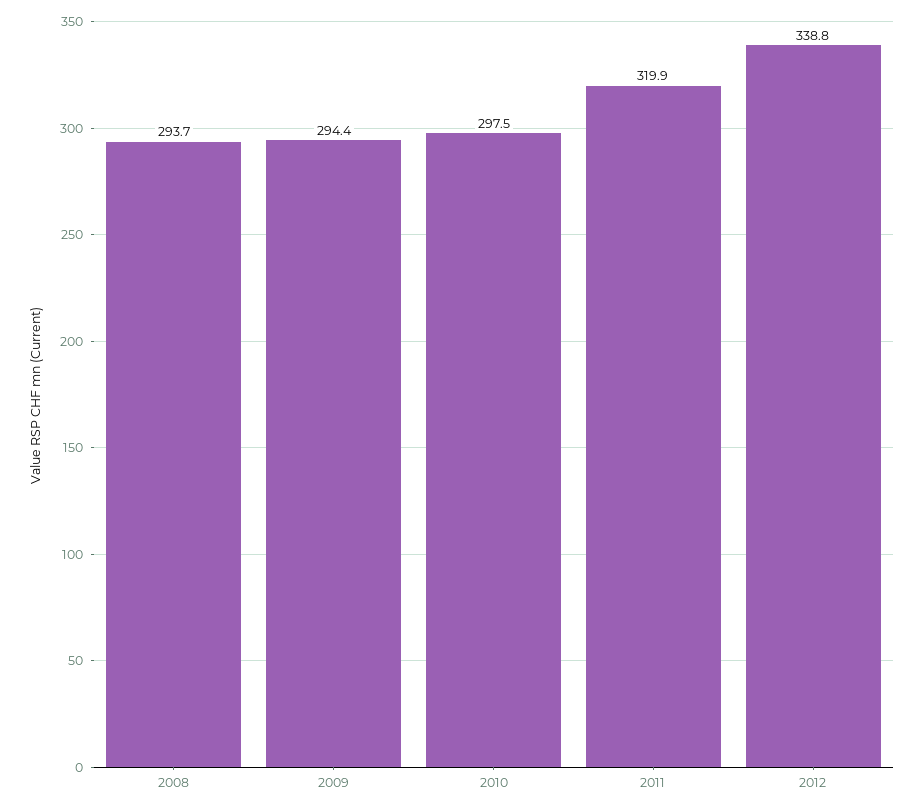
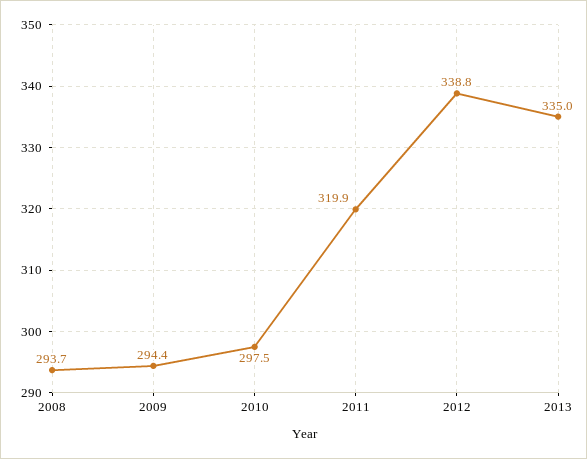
2013: none -> 335

